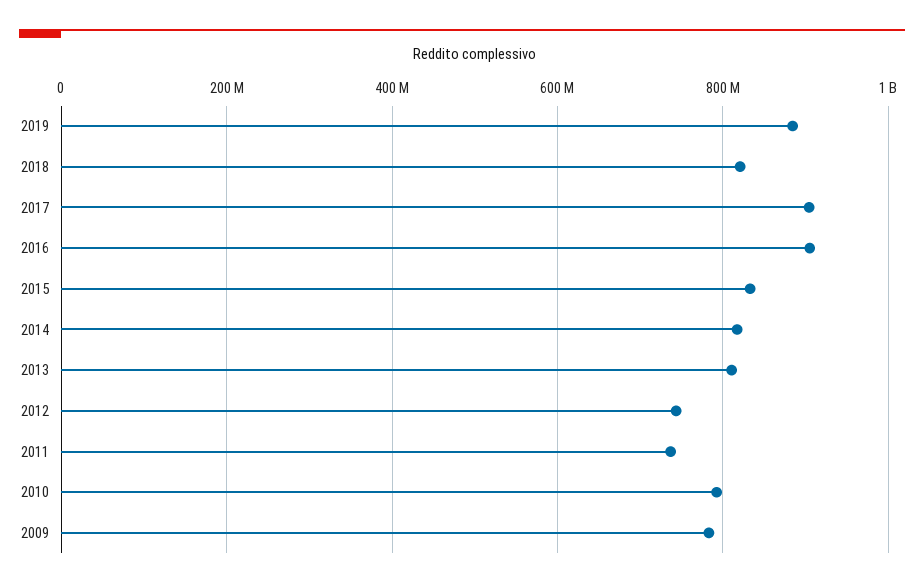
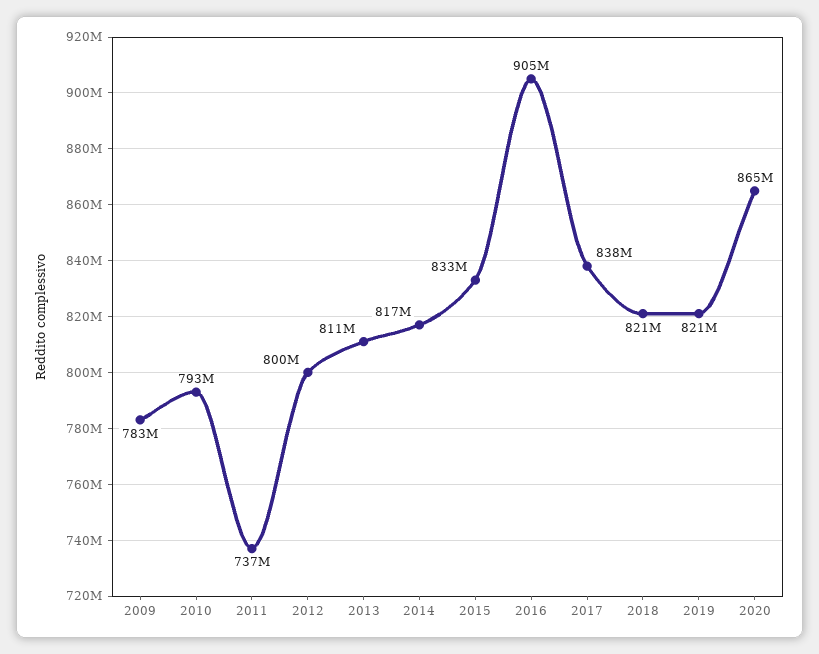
2019: 880000000 -> 821000000
2017: 900000000 -> 838000000
2012: 740000000 -> 800000000
2020: none -> 865000000

